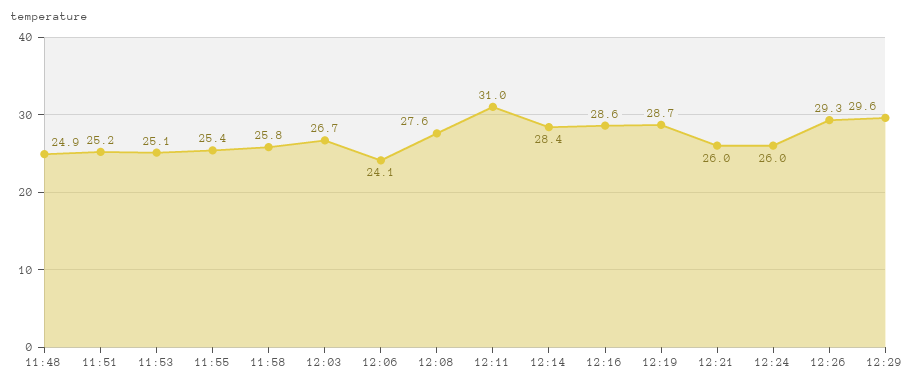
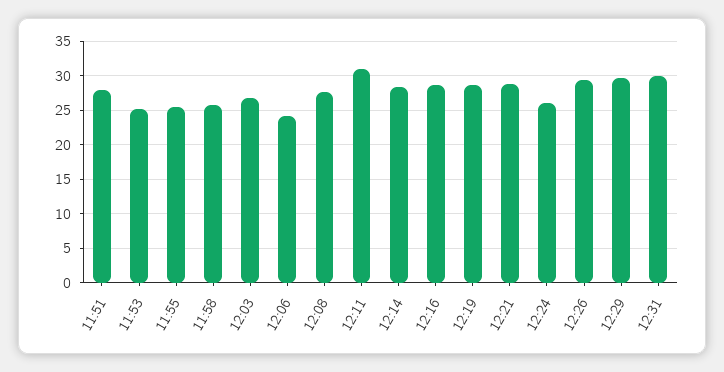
11:48: 24.9 -> none
11:51: 25.2 -> 28
12:21: 26 -> 29
12:31: none -> 30

